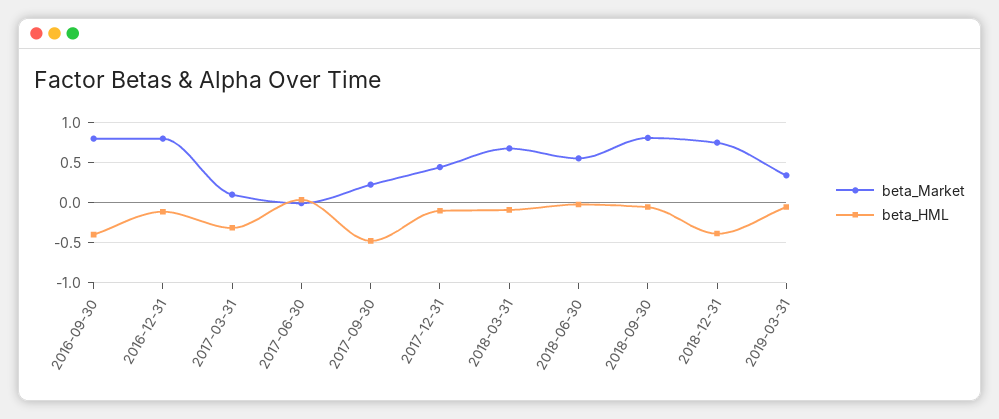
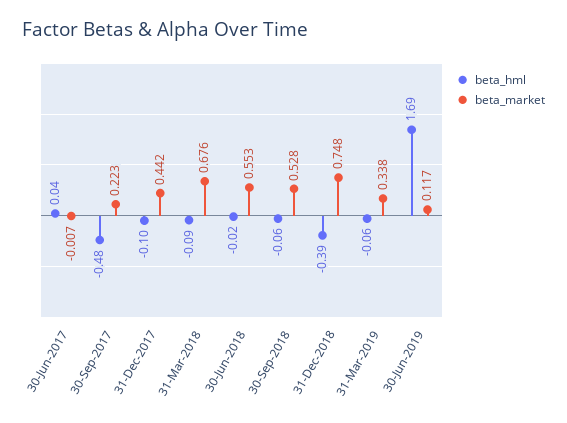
beta_Market, 2016-09-30: 0.8 -> none
beta_HML, 2016-09-30: -0.4 -> none
beta_Market, 2016-12-31: 0.8 -> none
beta_HML, 2016-12-31: -0.1 -> none
beta_Market, 2017-03-31: 0.1 -> none
beta_HML, 2017-03-31: -0.3 -> none
beta_Market, 2018-09-30: 0.8 -> 0.528
beta_HML, 30-Jun-2019: none -> 1.69
beta_Market, 30-Jun-2019: none -> 0.117

